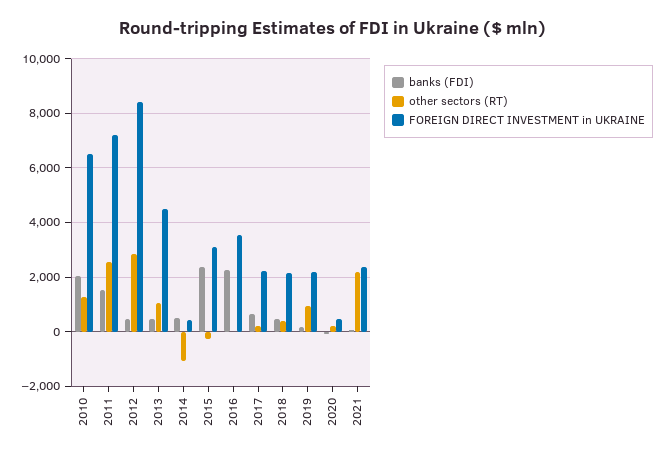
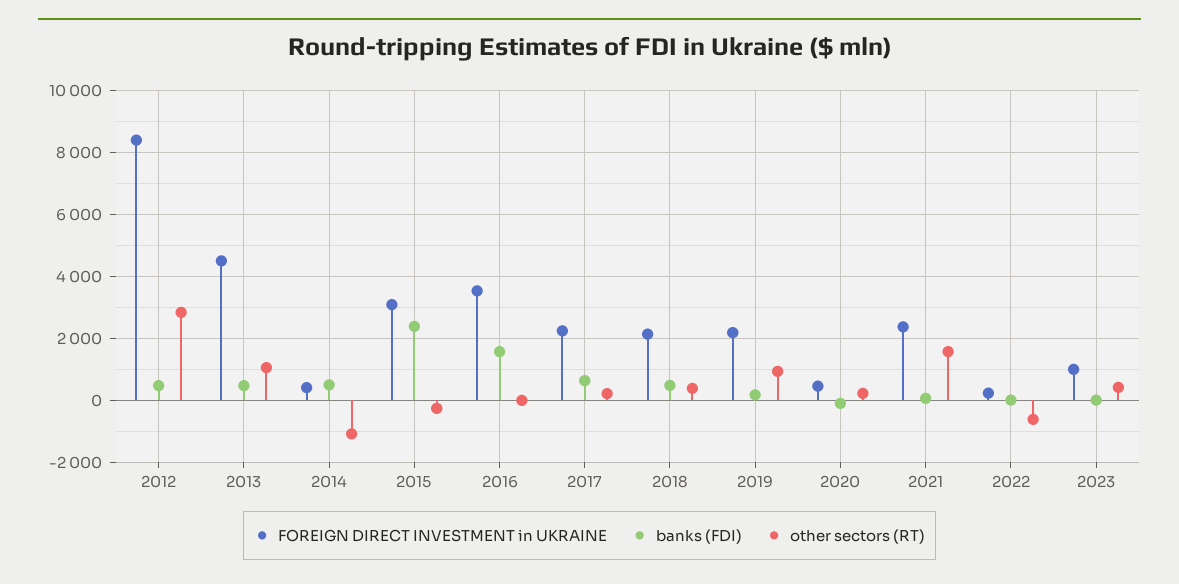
banks (FDI), 2010: 2000 -> none
other sectors (RT), 2010: 1250 -> none
FOREIGN DIRECT INVESTMENT in UKRAINE, 2010: 6500 -> none
banks (FDI), 2011: 1500 -> none
other sectors (RT), 2011: 2500 -> none
FOREIGN DIRECT INVESTMENT in UKRAINE, 2011: 7250 -> none
banks (FDI), 2016: 2250 -> 1600
other sectors (RT), 2021: 2250 -> 1600
FOREIGN DIRECT INVESTMENT in UKRAINE, 2022: none -> 200
banks (FDI), 2022: none -> 0
other sectors (RT), 2022: none -> -600
FOREIGN DIRECT INVESTMENT in UKRAINE, 2023: none -> 1000
banks (FDI), 2023: none -> 0
other sectors (RT), 2023: none -> 400

